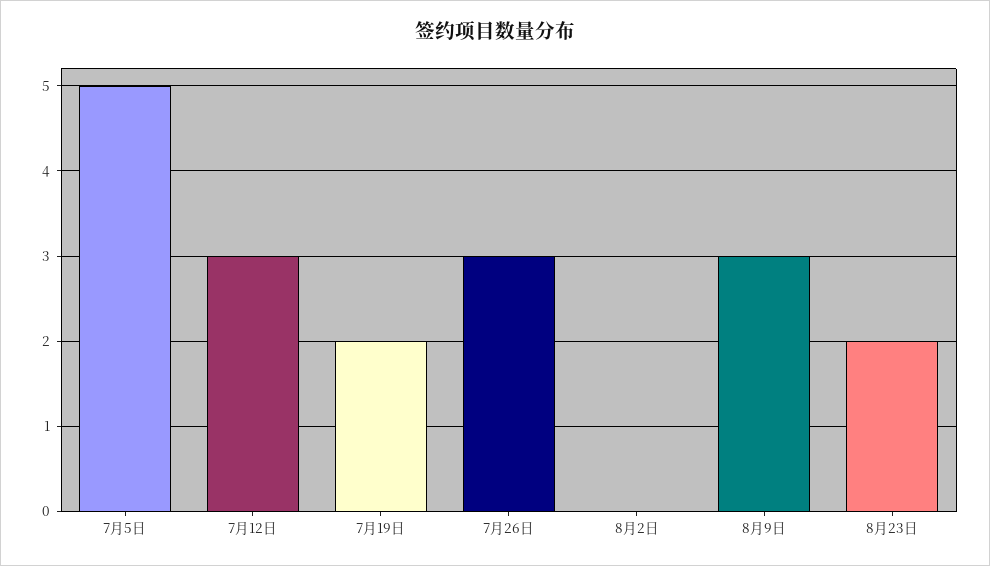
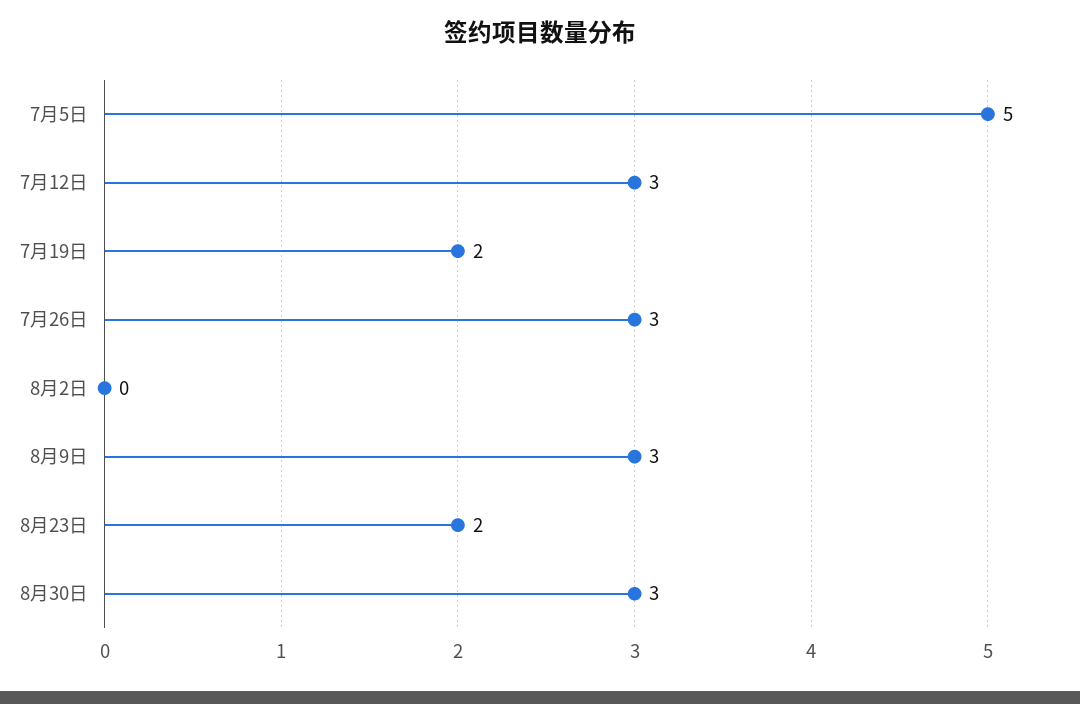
8月30日: none -> 3

